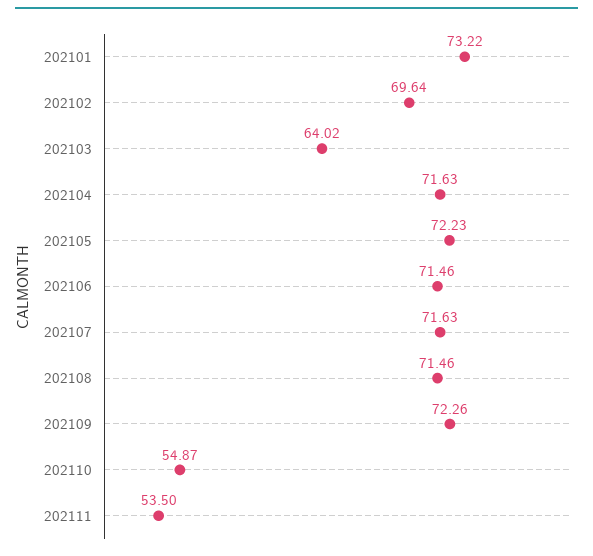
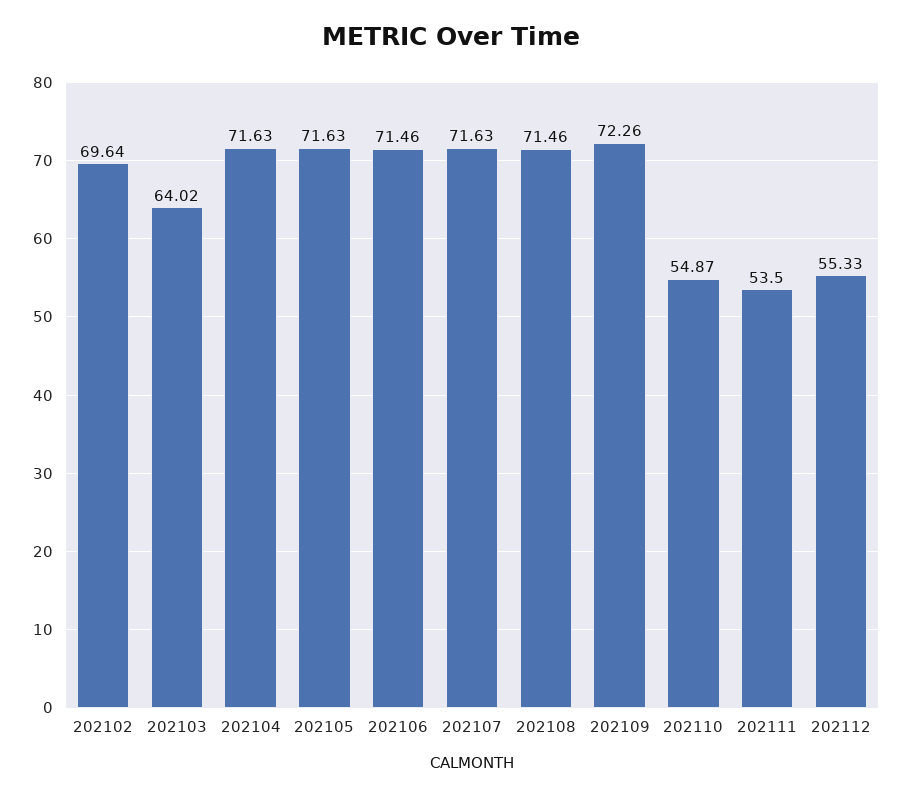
202101: 73.22 -> none
202105: 72.23 -> 71.63
202112: none -> 55.33

